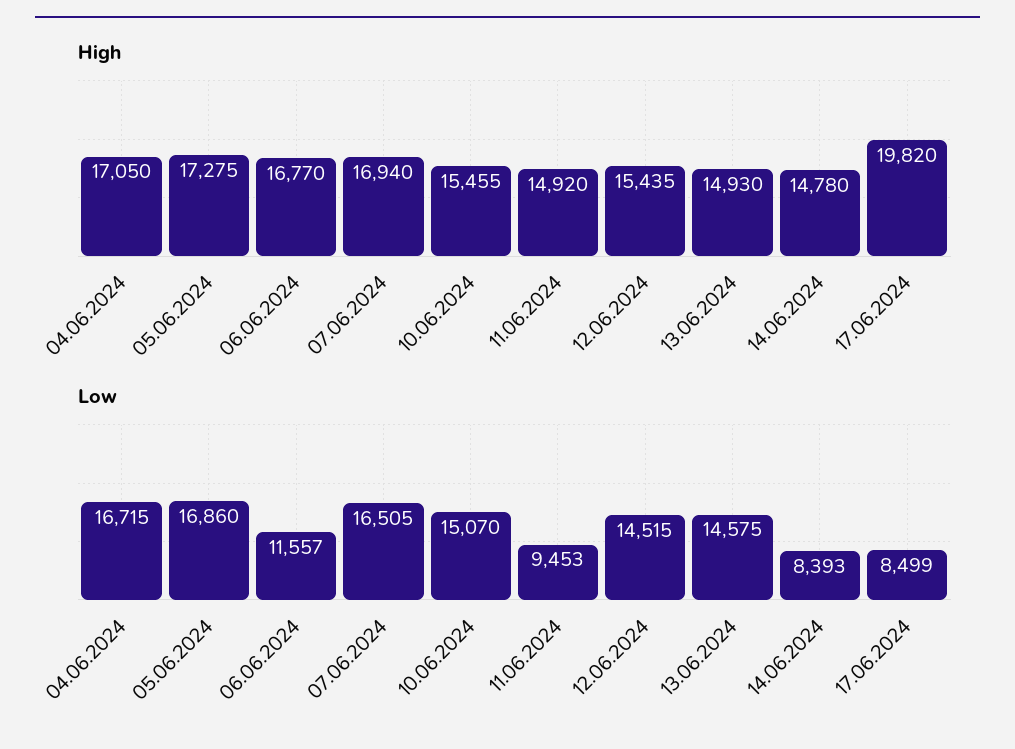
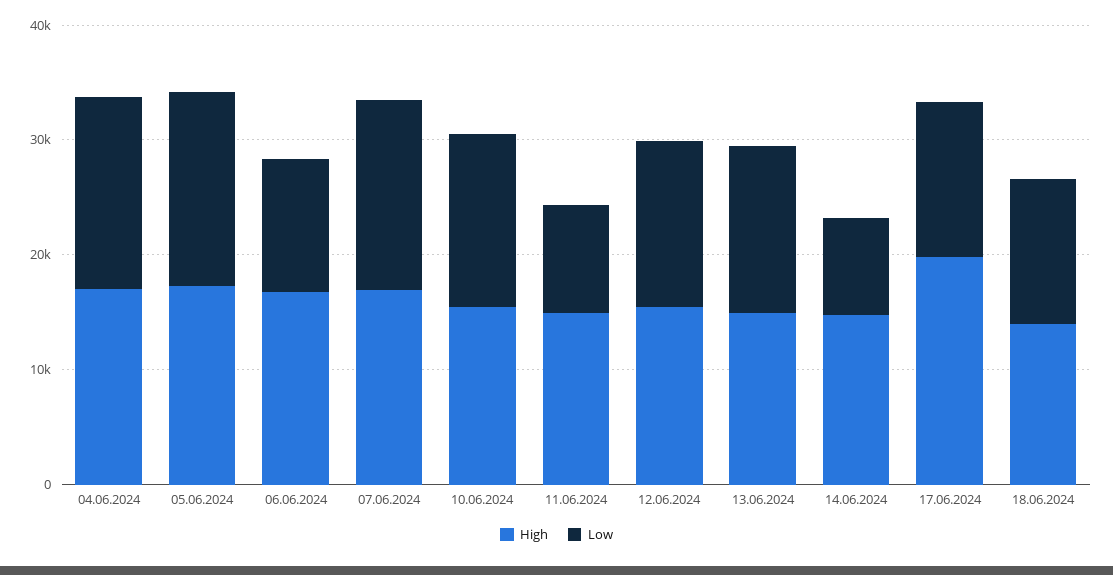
Low, 17.06.2024: 8499 -> 14000
High, 18.06.2024: none -> 14000
Low, 18.06.2024: none -> 12000

